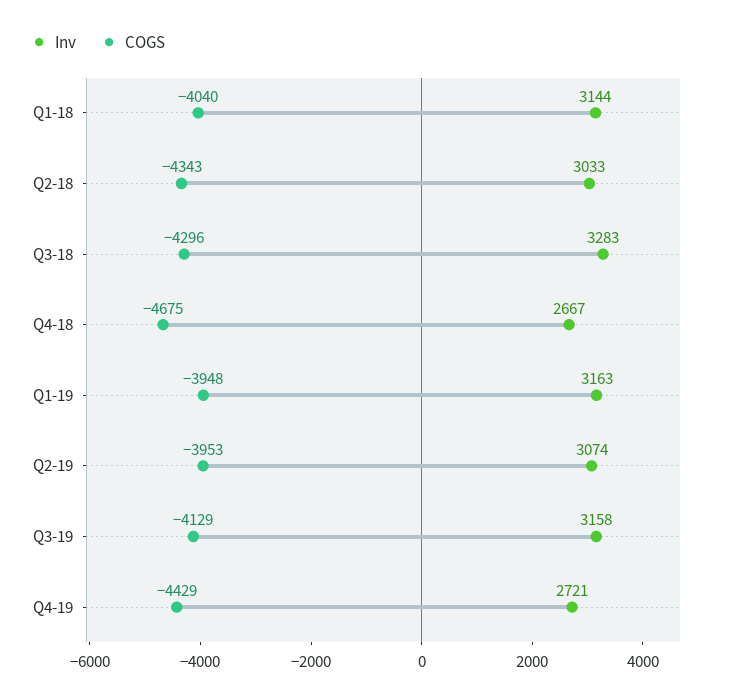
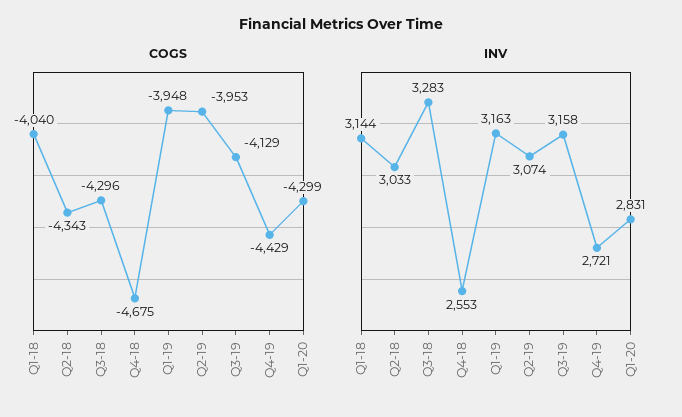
Inv, Q4-18: 2667 -> 2553
COGS, Q1-20: none -> -4299
Inv, Q1-20: none -> 2831

